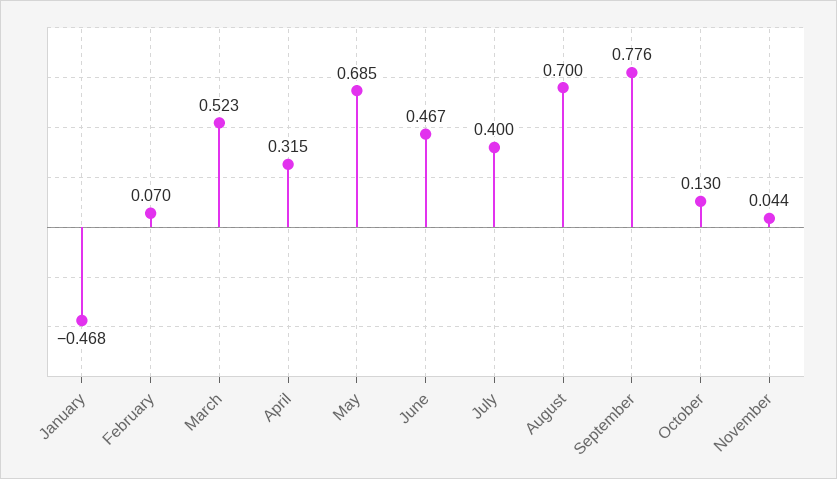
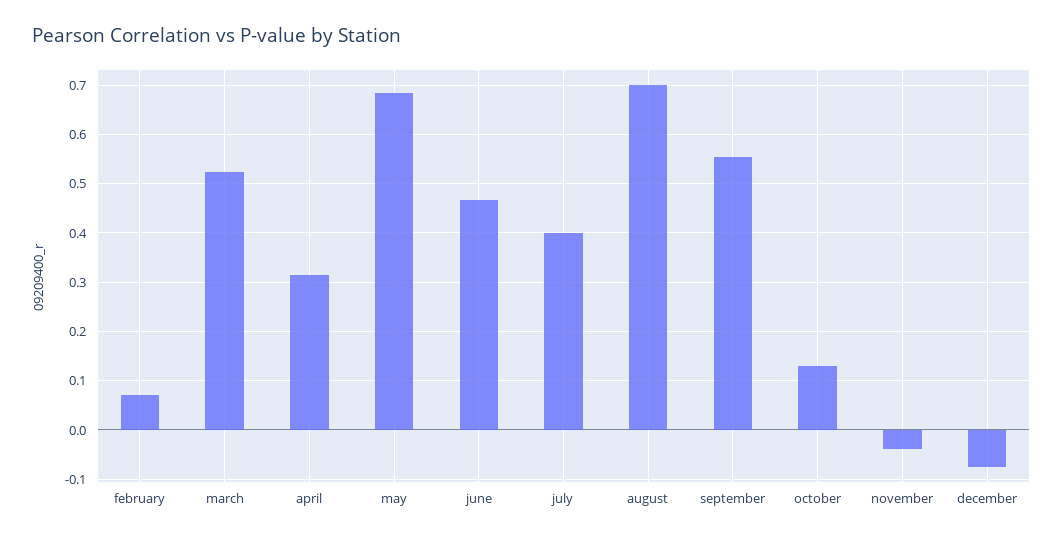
January: -0.468 -> none
September: 0.776 -> 0.56
November: 0.044 -> -0.04
december: none -> -0.08

